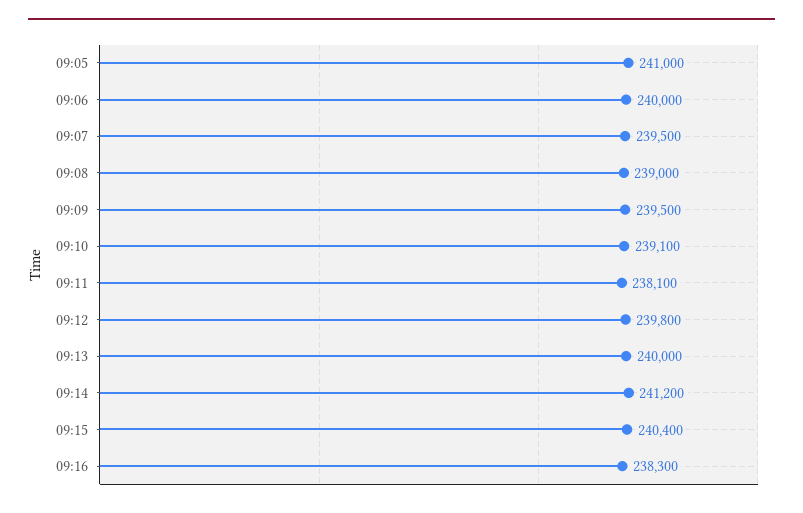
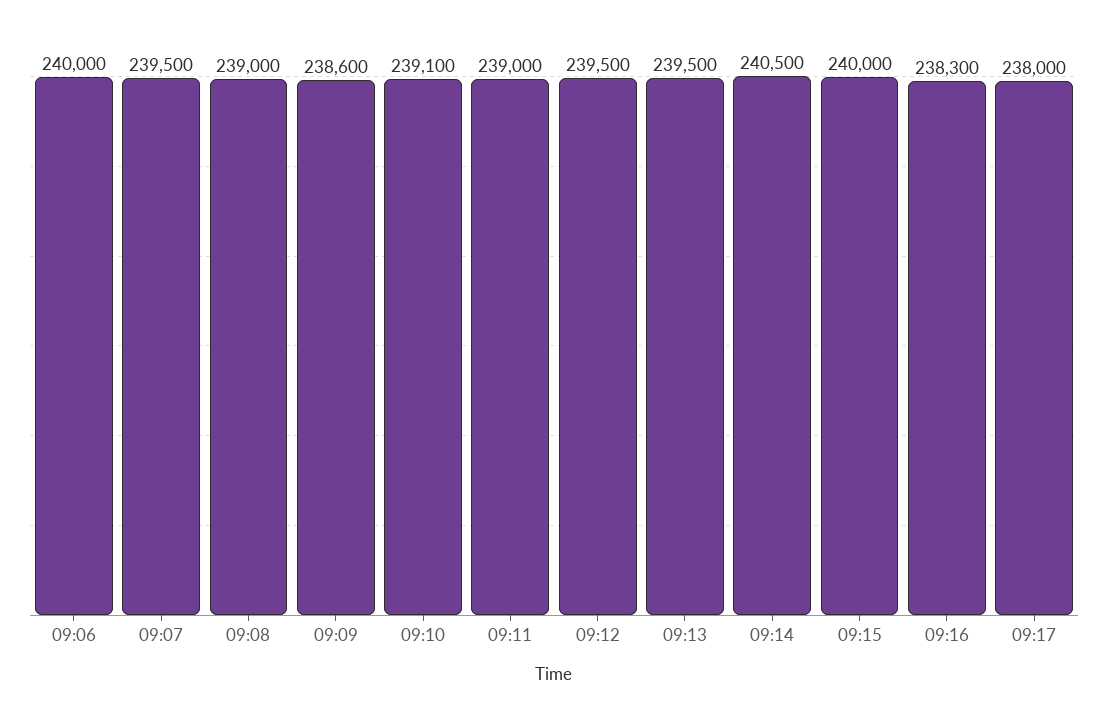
09:05: 241000 -> none
09:09: 239500 -> 238600
09:11: 238100 -> 239000
09:12: 239800 -> 239500
09:13: 240000 -> 239500
09:14: 241200 -> 240500
09:15: 240400 -> 240000
09:17: none -> 238000

